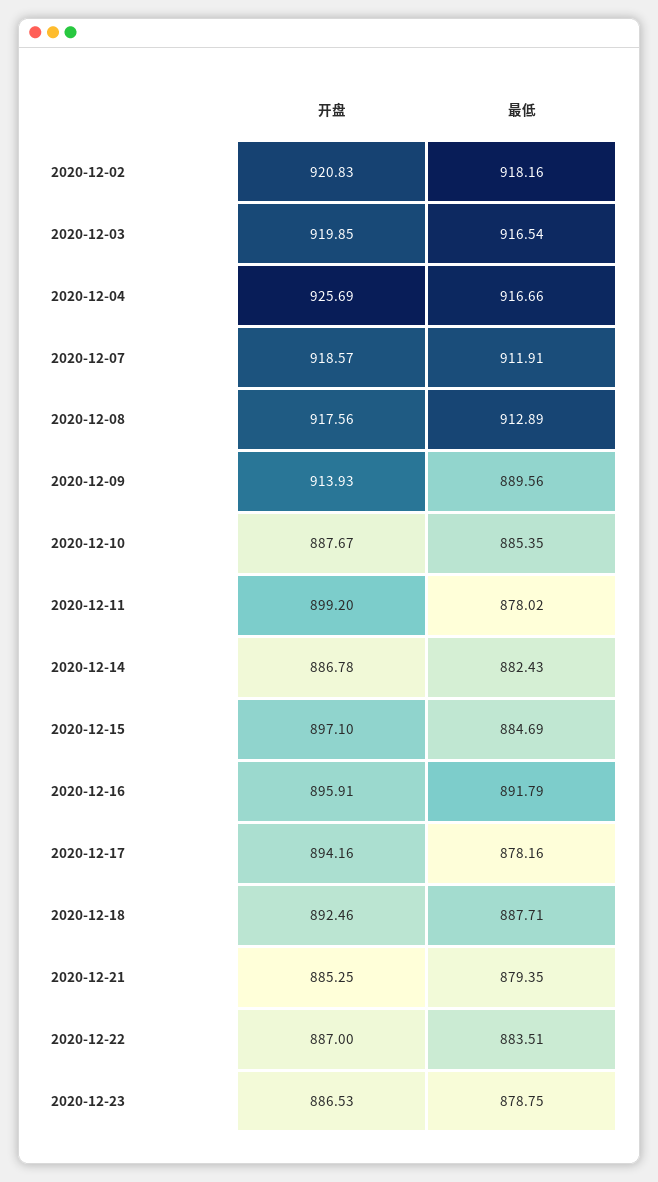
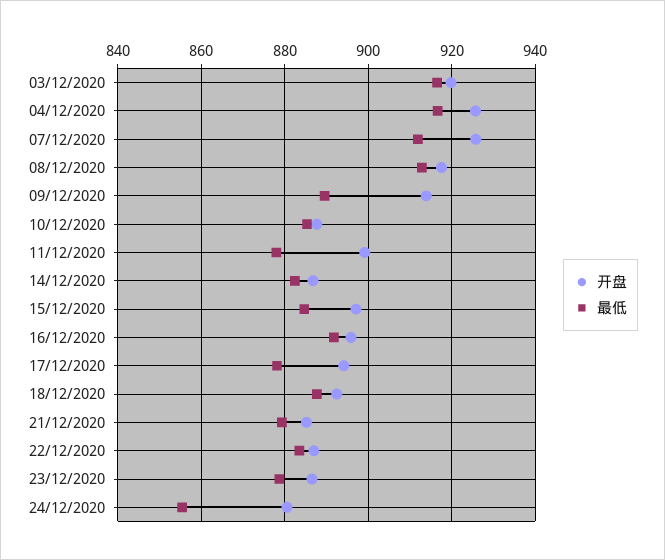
开盘, 2020-12-02: 920.83 -> none
最低, 2020-12-02: 918.16 -> none
开盘, 2020-12-07: 918.57 -> 926
开盘, 24/12/2020: none -> 880
最低, 24/12/2020: none -> 856

